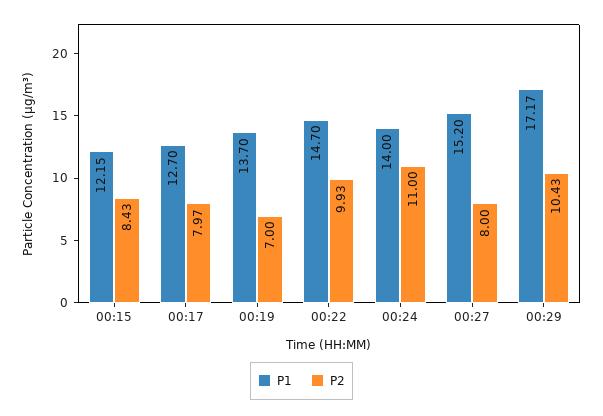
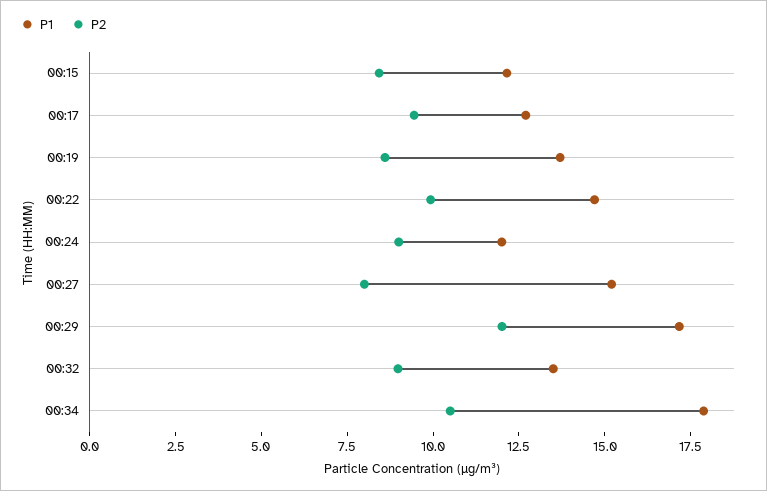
P2, 00:17: 7.97 -> 9.5
P2, 00:19: 7 -> 8.5
P1, 00:24: 14 -> 12
P2, 00:24: 11 -> 9
P2, 00:29: 10.43 -> 12
P1, 00:32: none -> 13.5
P2, 00:32: none -> 9
P1, 00:34: none -> 18
P2, 00:34: none -> 10.5

